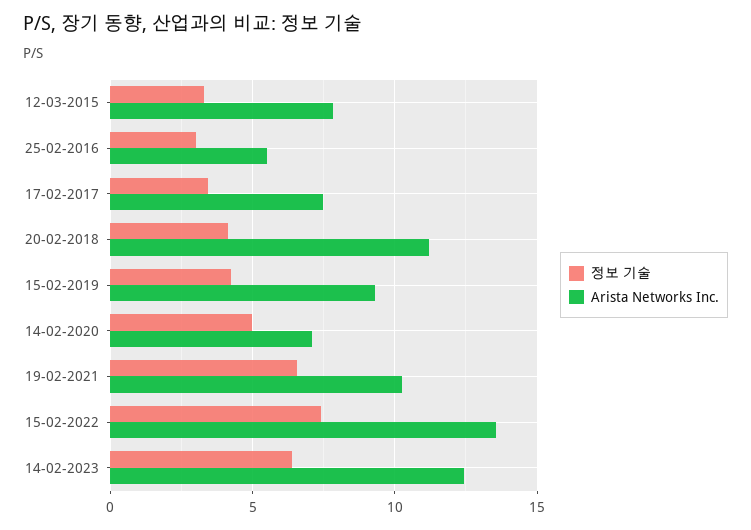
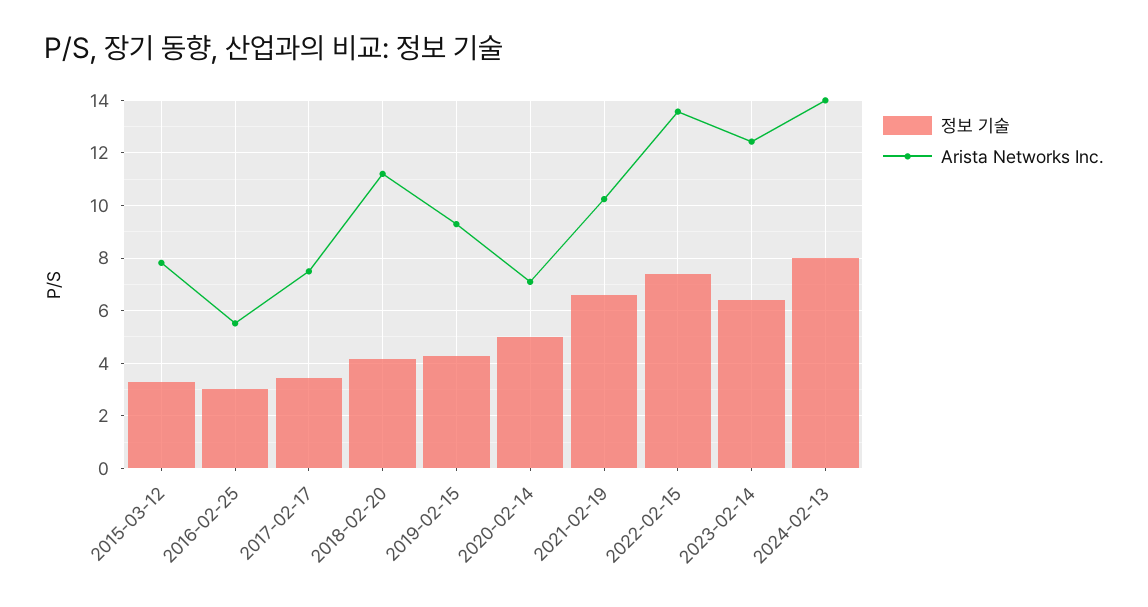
정보 기술, 2024-02-13: none -> 8
Arista Networks Inc., 2024-02-13: none -> 14

